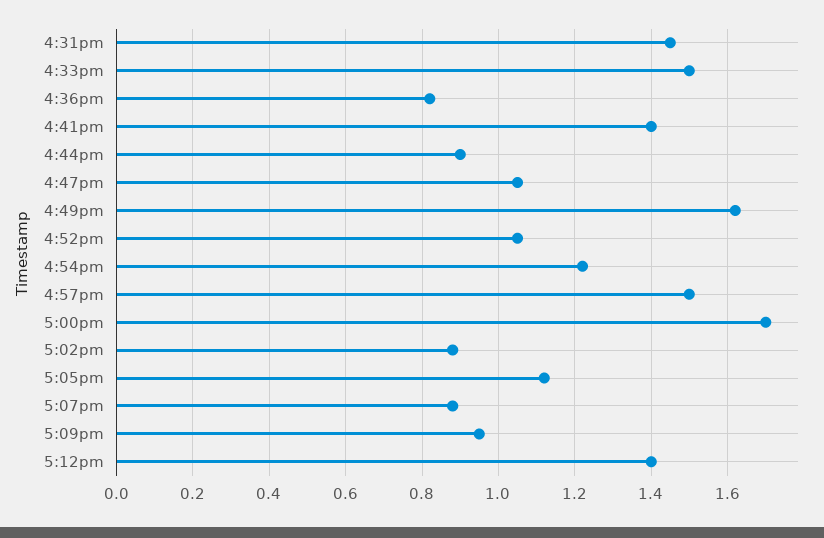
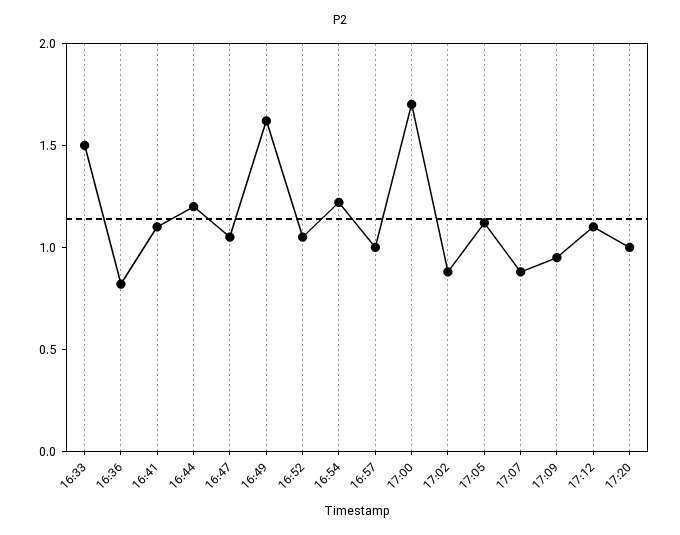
4:31pm: 1.45 -> none
4:41pm: 1.4 -> 1.1
4:44pm: 0.9 -> 1.2
4:57pm: 1.5 -> 1
5:12pm: 1.4 -> 1.1
17:20: none -> 1

